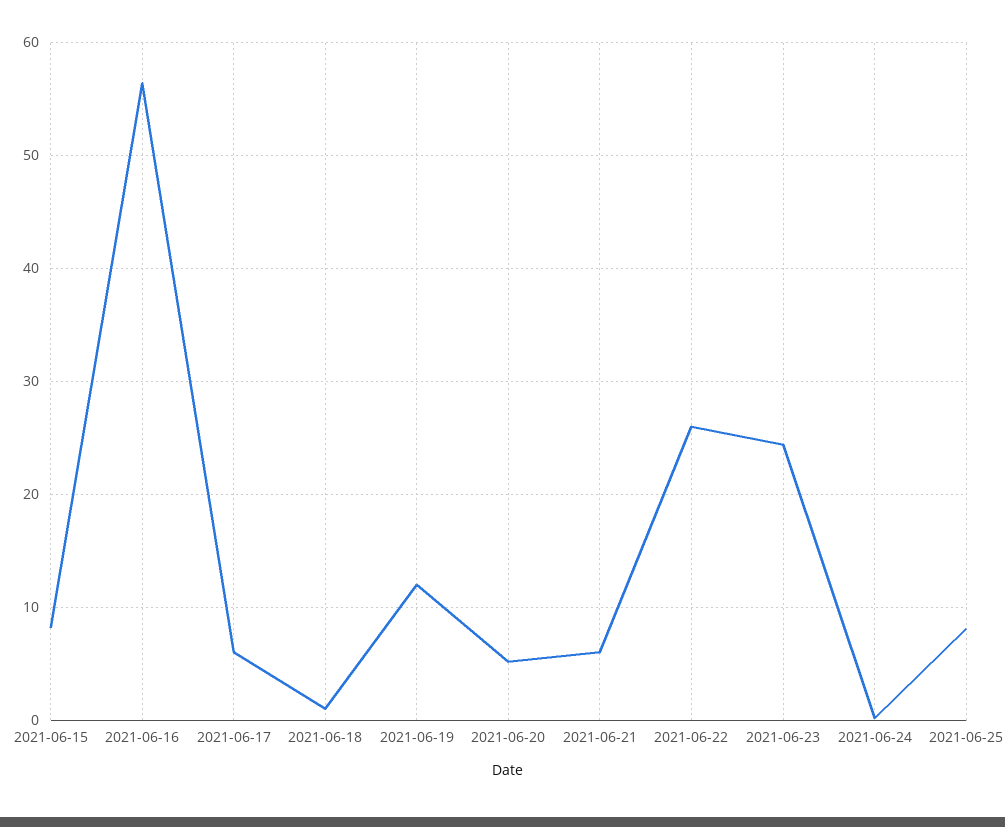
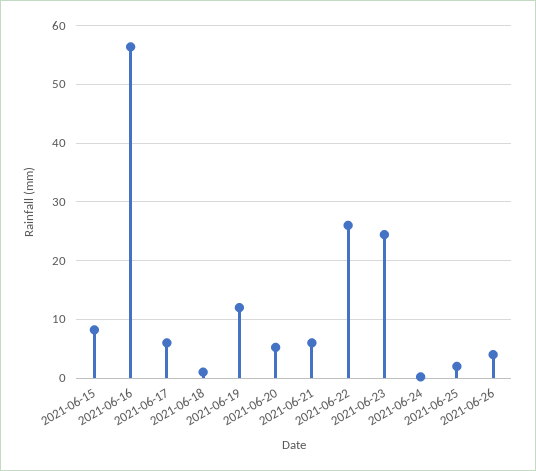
2021-06-25: 8 -> 2
2021-06-26: none -> 4

